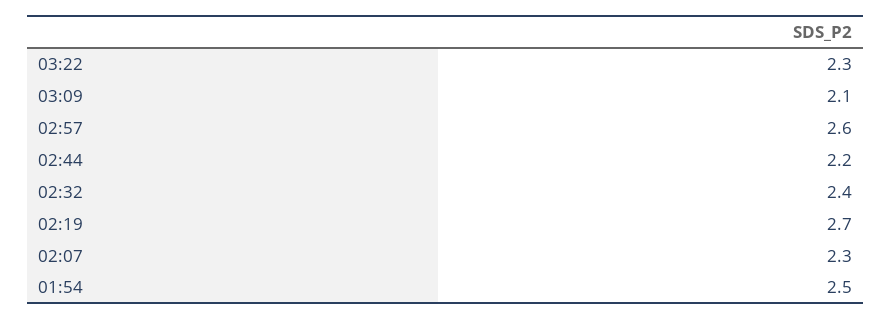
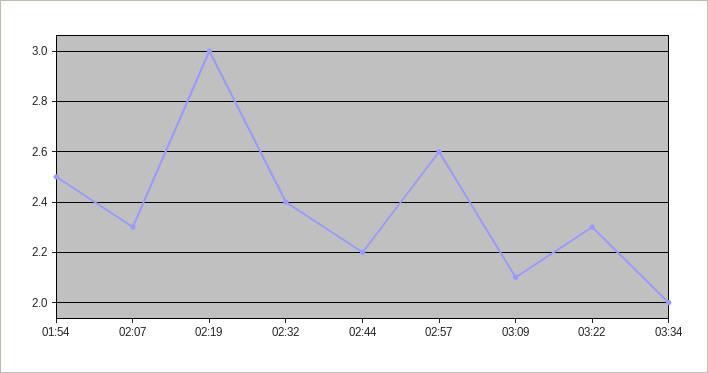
02:19: 2.7 -> 3
03:34: none -> 2

